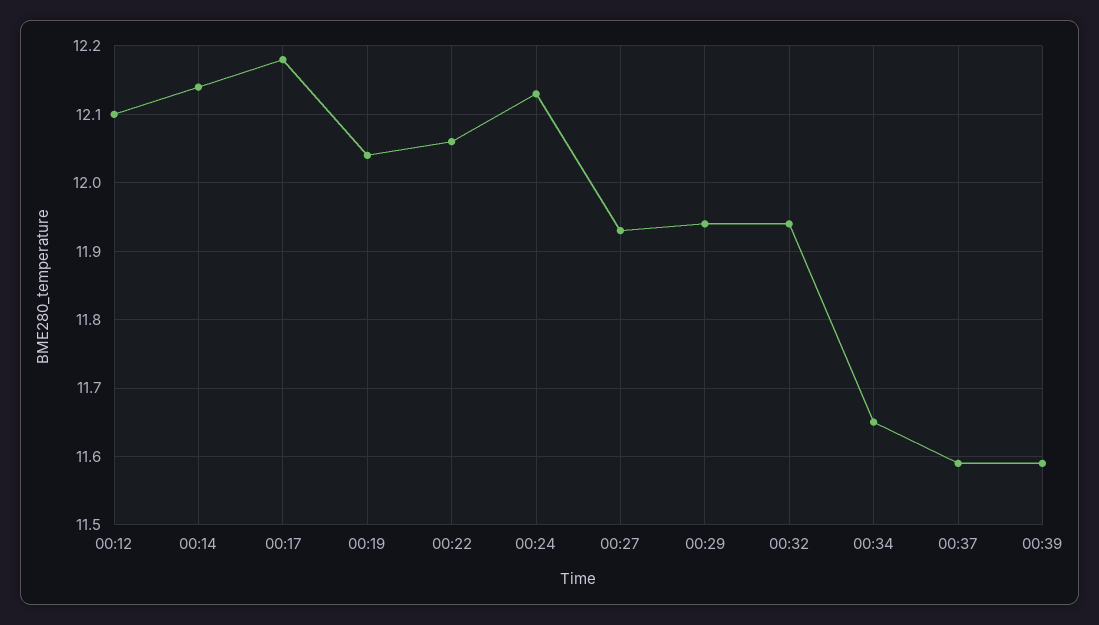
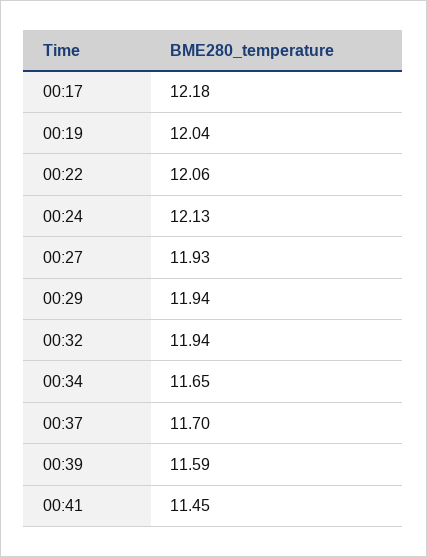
00:12: 12.1 -> none
00:14: 12.14 -> none
00:37: 11.59 -> 11.7
00:41: none -> 11.45

